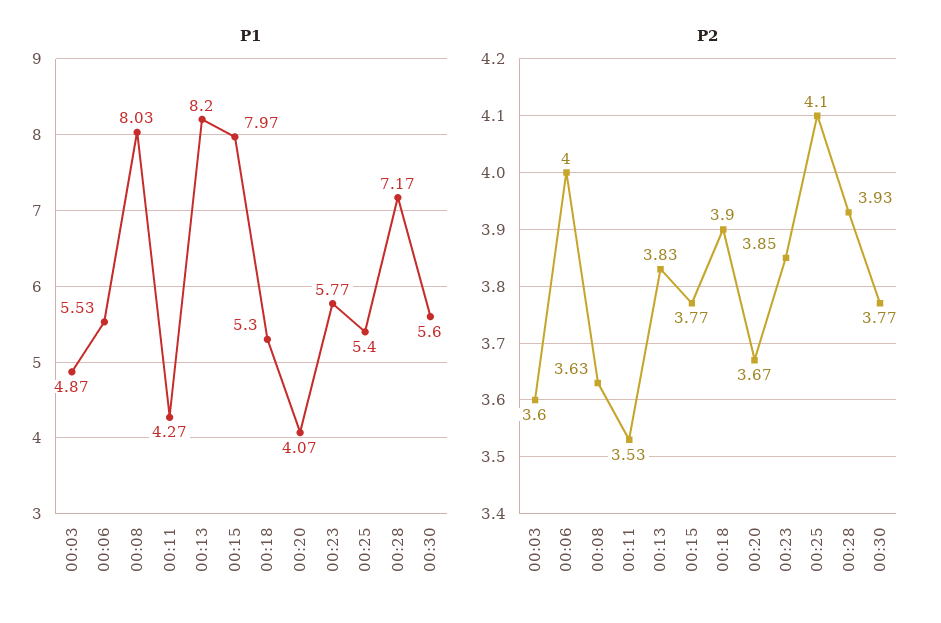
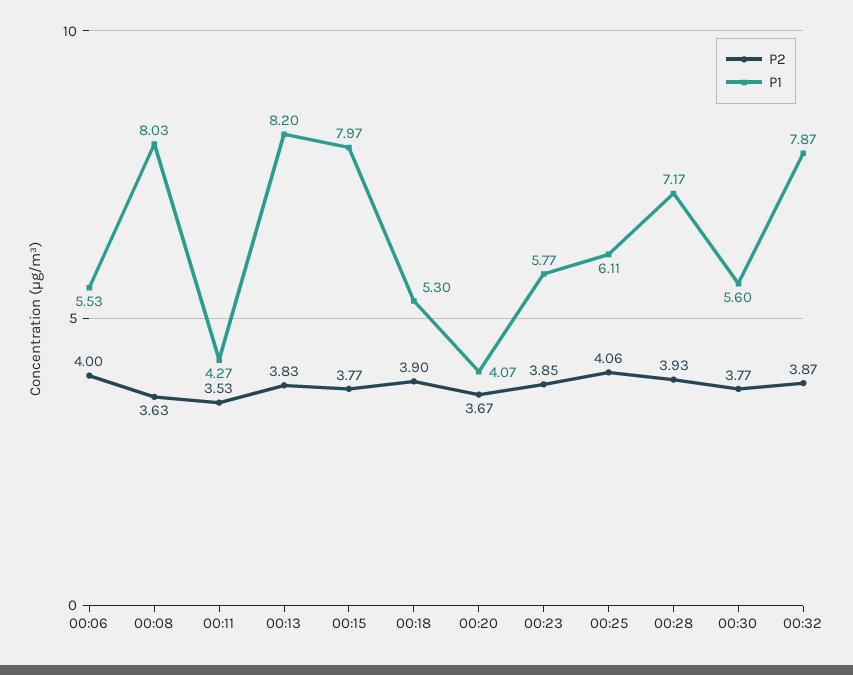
P1, 00:03: 4.87 -> none
P1, 00:25: 5.4 -> 6.11
P2, 00:03: 3.6 -> none
P2, 00:25: 4.1 -> 4.06
P2, 00:32: none -> 3.87
P1, 00:32: none -> 7.87

